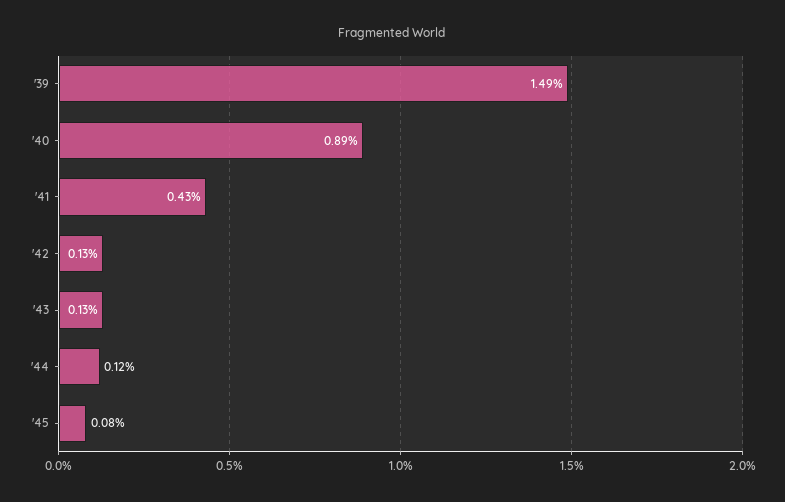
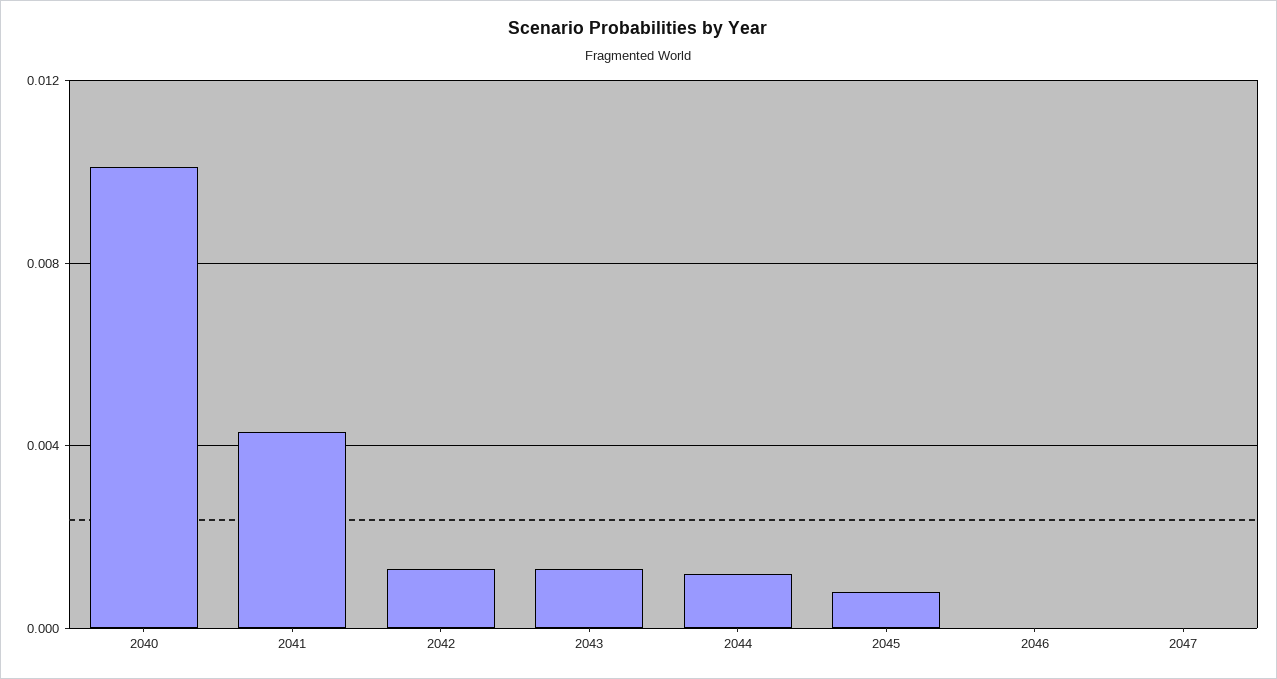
'39: 0.0149 -> none
'40: 0.0089 -> 0.01
2046: none -> 0
2047: none -> 0

